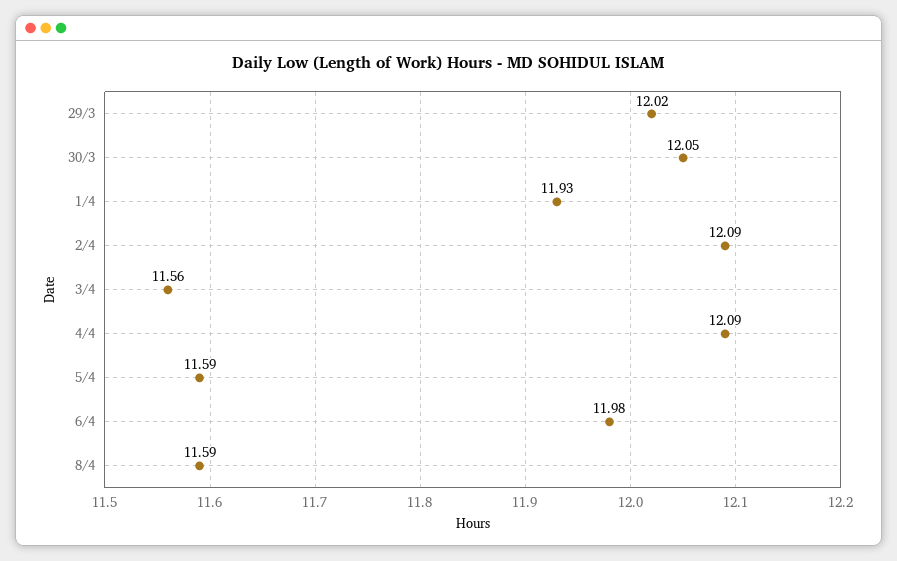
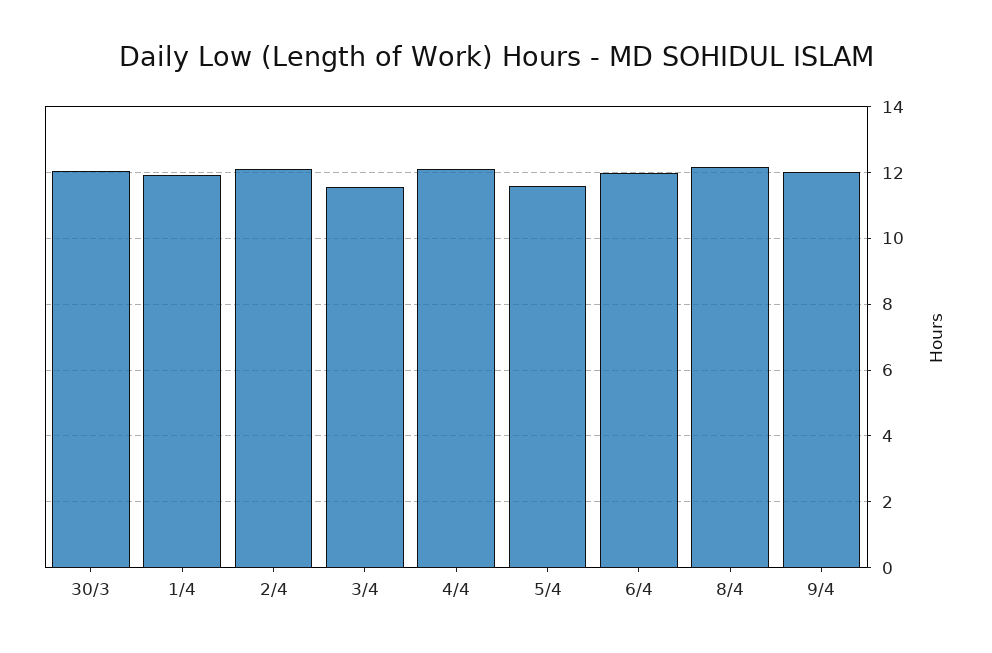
29/3: 12.02 -> none
8/4: 11.59 -> 12.2
9/4: none -> 12

